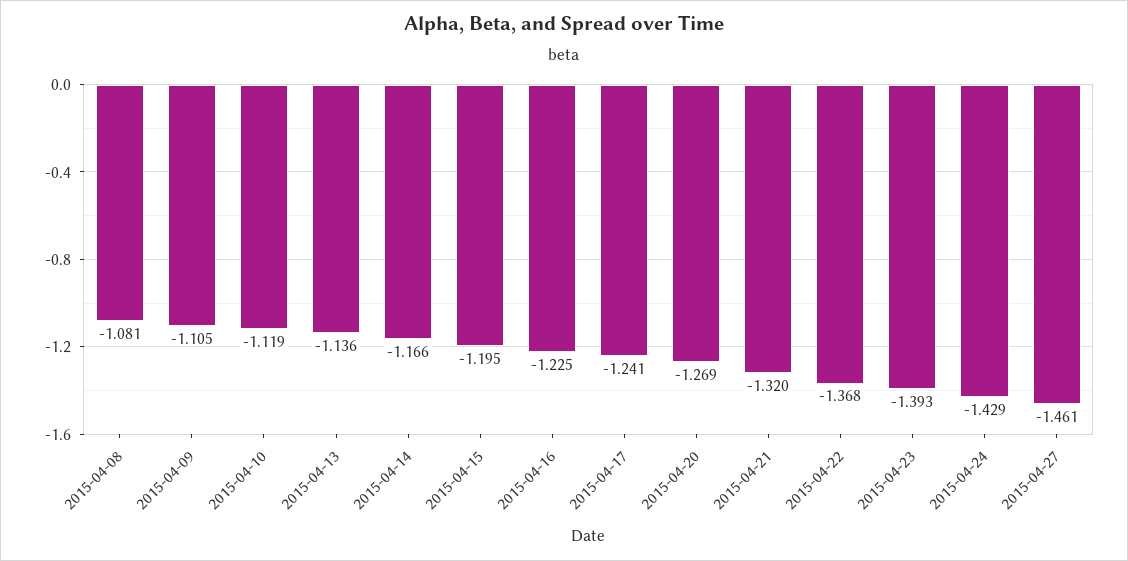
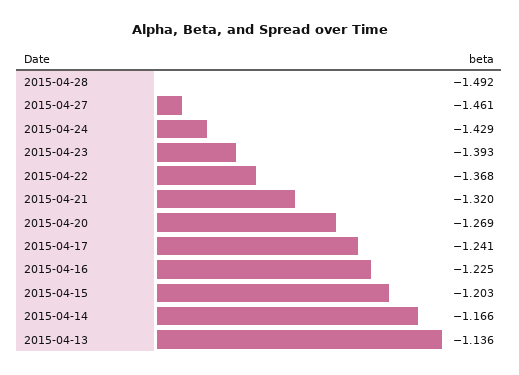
2015-04-08: -1.081 -> none
2015-04-09: -1.105 -> none
2015-04-10: -1.119 -> none
2015-04-15: -1.195 -> -1.203
2015-04-28: none -> -1.492

